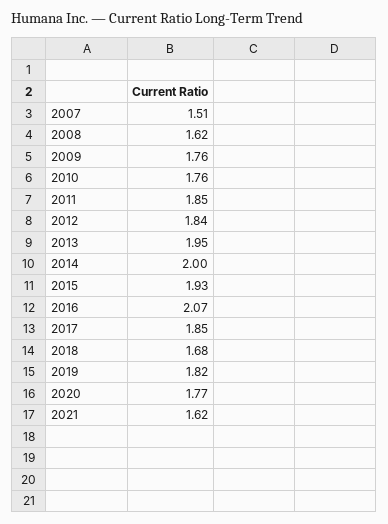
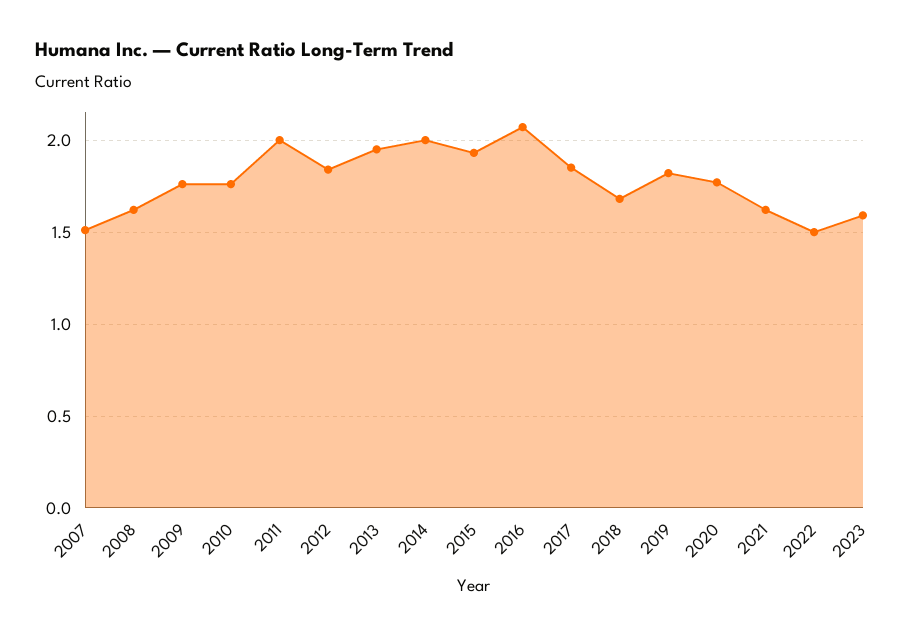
2011: 1.85 -> 2
2022: none -> 1.5
2023: none -> 1.6

